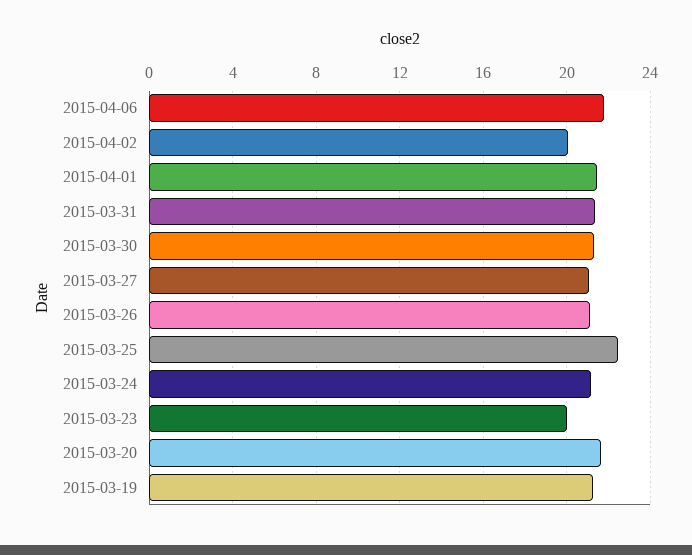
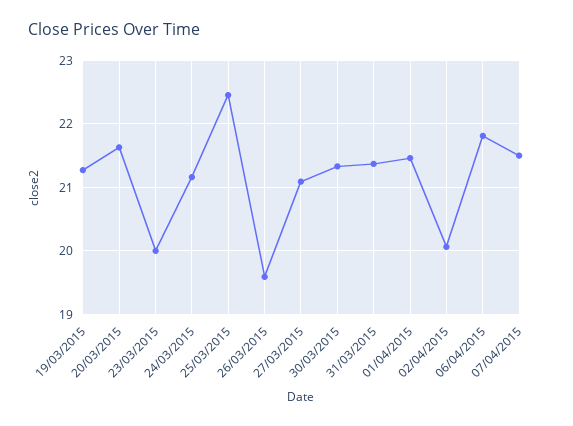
2015-03-26: 21 -> 19.6
07/04/2015: none -> 21.5

